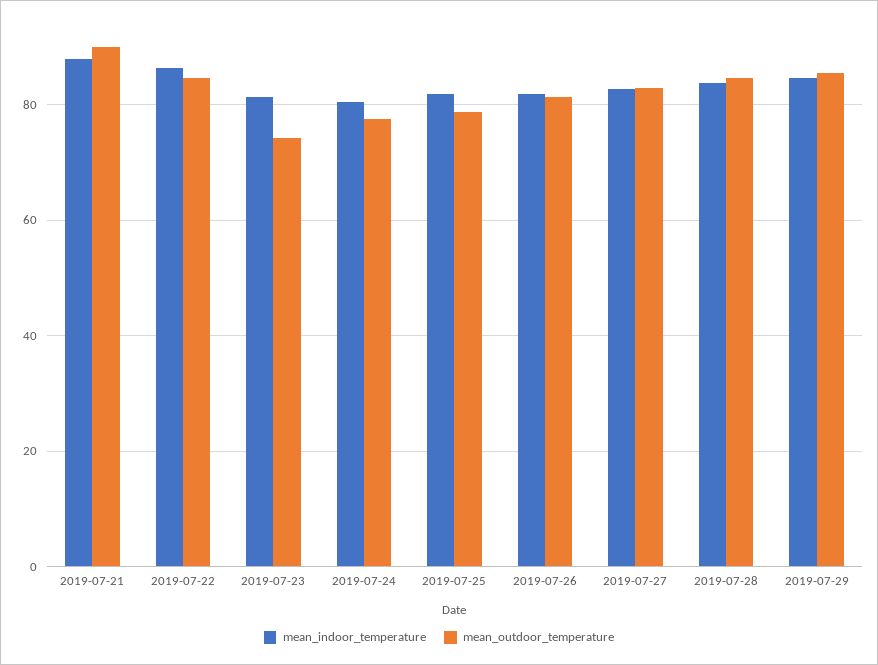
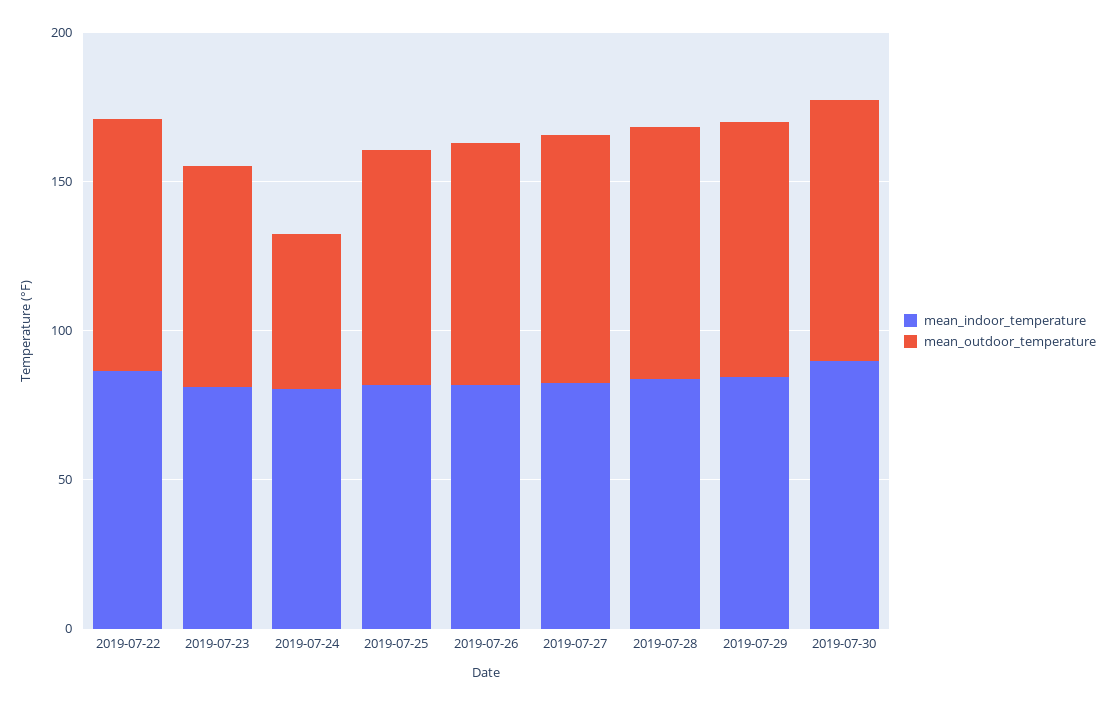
mean_indoor_temperature, 2019-07-21: 88 -> none
mean_outdoor_temperature, 2019-07-21: 90 -> none
mean_outdoor_temperature, 2019-07-24: 78 -> 50
mean_indoor_temperature, 2019-07-30: none -> 90
mean_outdoor_temperature, 2019-07-30: none -> 90

